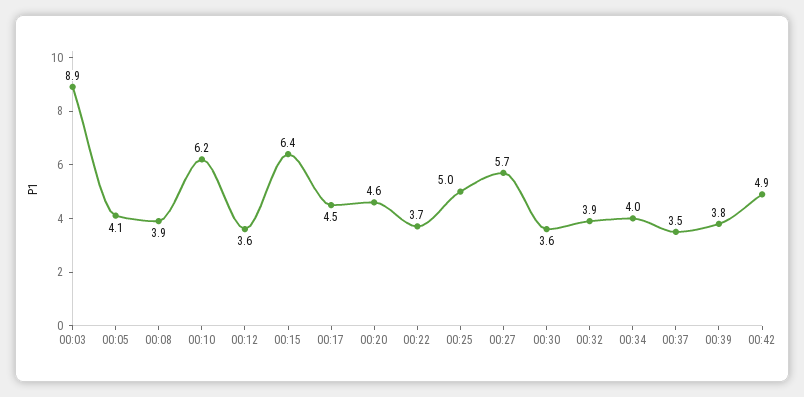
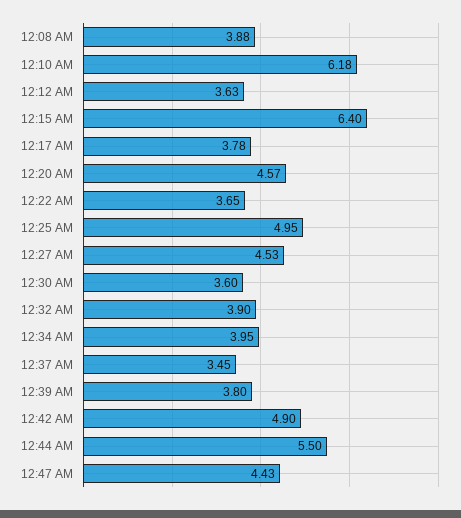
00:03: 8.9 -> none
00:05: 4.1 -> none
00:17: 4.5 -> 3.78
00:27: 5.7 -> 4.53
12:44 AM: none -> 5.5
12:47 AM: none -> 4.43

